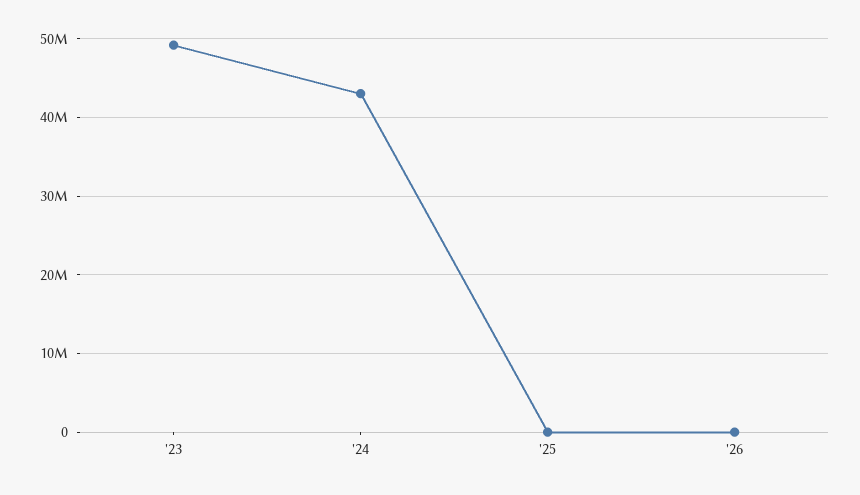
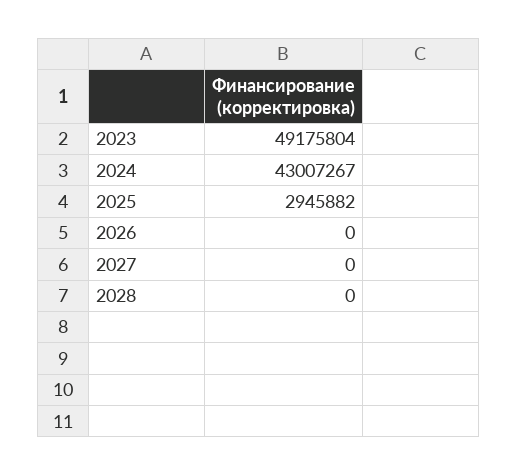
'25: 0 -> 2945882
2027: none -> 0
2028: none -> 0

